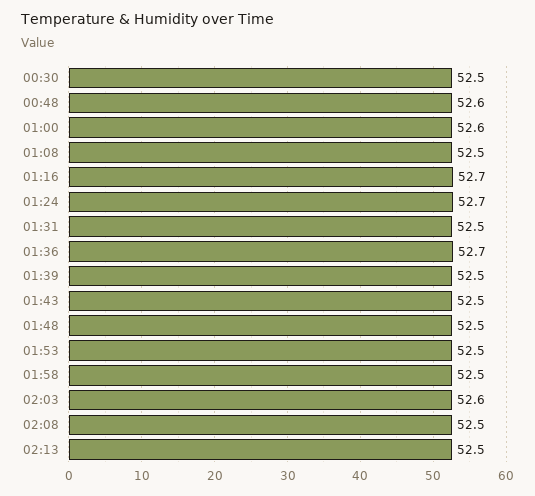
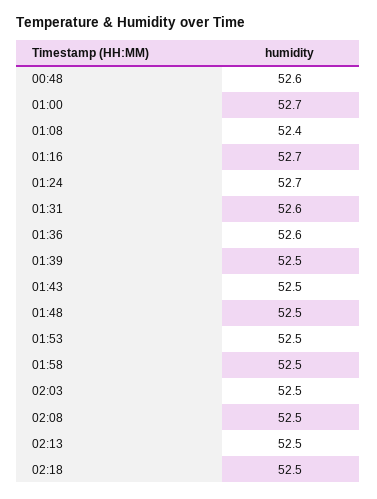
00:30: 52.5 -> none
01:00: 52.6 -> 52.7
01:08: 52.5 -> 52.4
01:31: 52.5 -> 52.6
01:36: 52.7 -> 52.6
02:03: 52.6 -> 52.5
02:18: none -> 52.5

